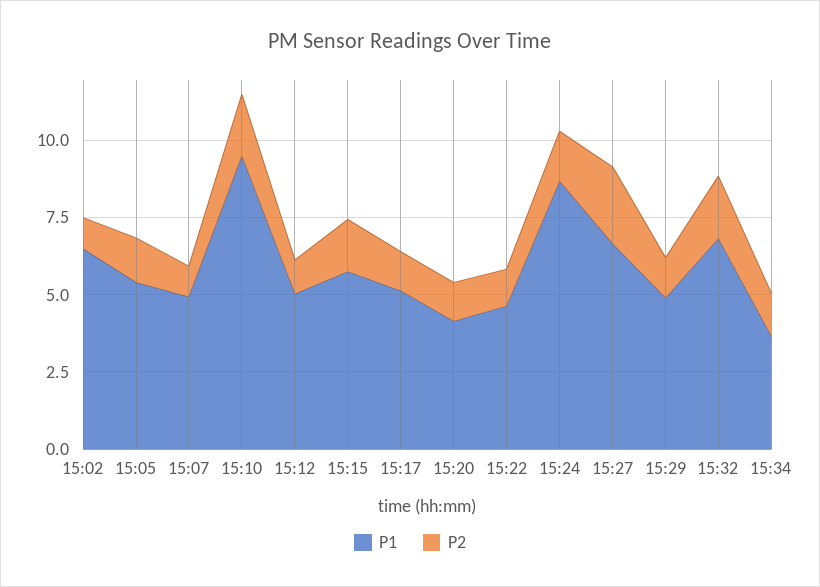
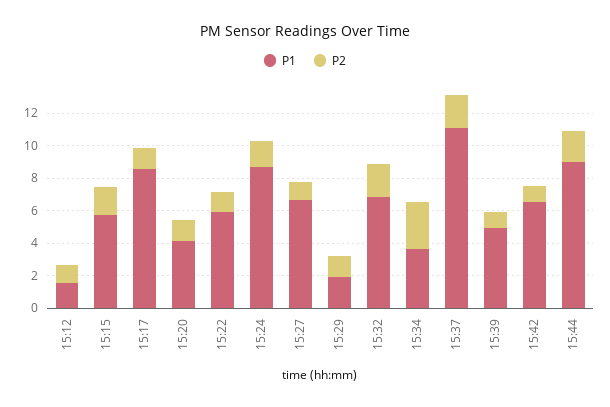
P1, 15:02: 6.5 -> none
P2, 15:02: 1 -> none
P1, 15:05: 5.5 -> none
P2, 15:05: 1.5 -> none
P1, 15:07: 5 -> none
P2, 15:07: 1 -> none
P1, 15:10: 9.5 -> none
P2, 15:10: 2 -> none
P1, 15:12: 5 -> 1.5
P1, 15:17: 5 -> 8.5
P1, 15:22: 4.5 -> 6
P2, 15:27: 2.5 -> 1
P1, 15:29: 5 -> 2
P2, 15:34: 1.5 -> 3
P1, 15:37: none -> 11
P2, 15:37: none -> 2
P1, 15:39: none -> 5
P2, 15:39: none -> 1
P1, 15:42: none -> 6.5
P2, 15:42: none -> 1
P1, 15:44: none -> 9
P2, 15:44: none -> 2

